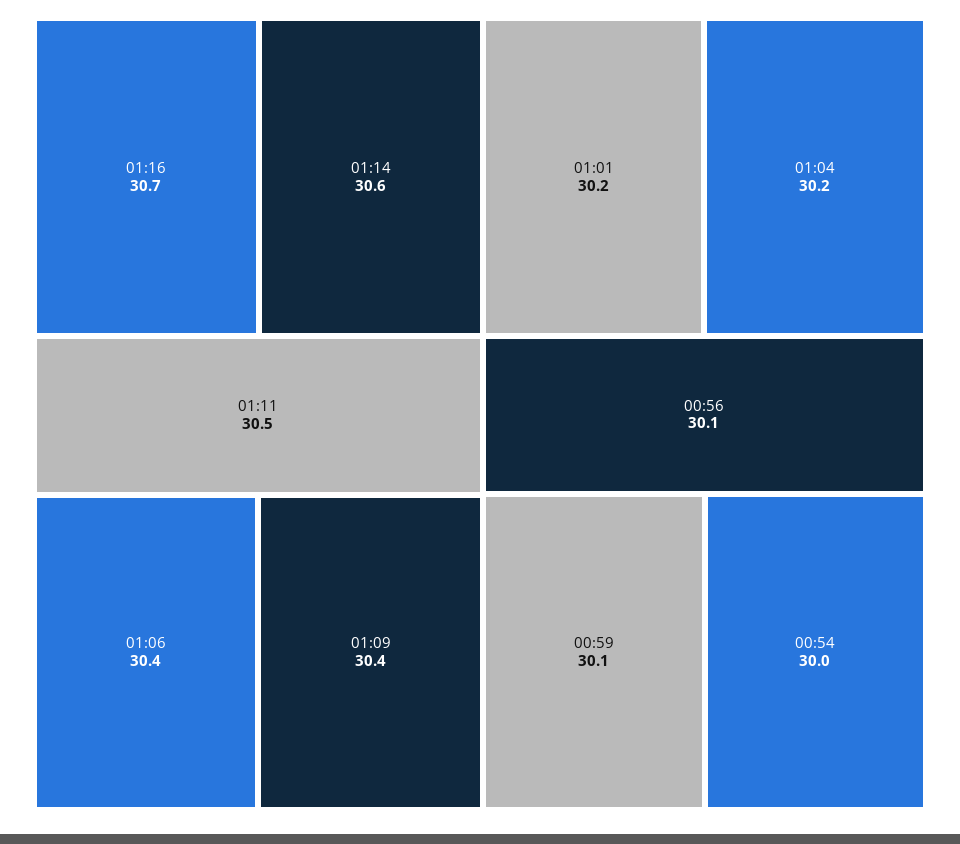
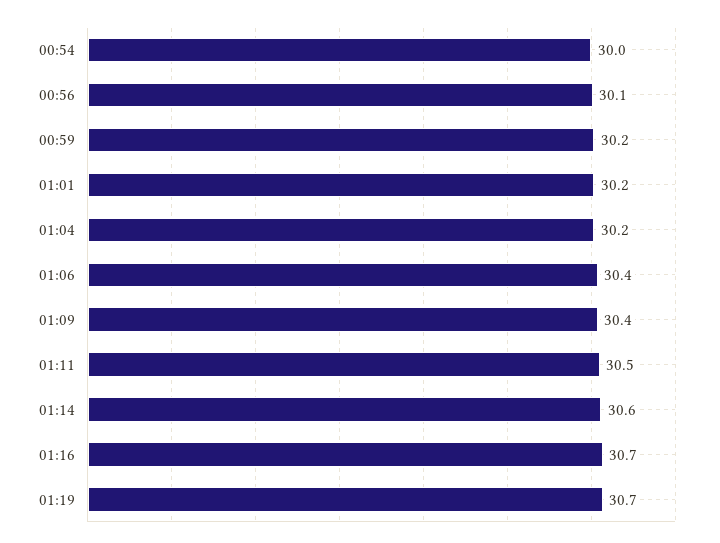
00:59: 30.1 -> 30.2
01:19: none -> 30.7

